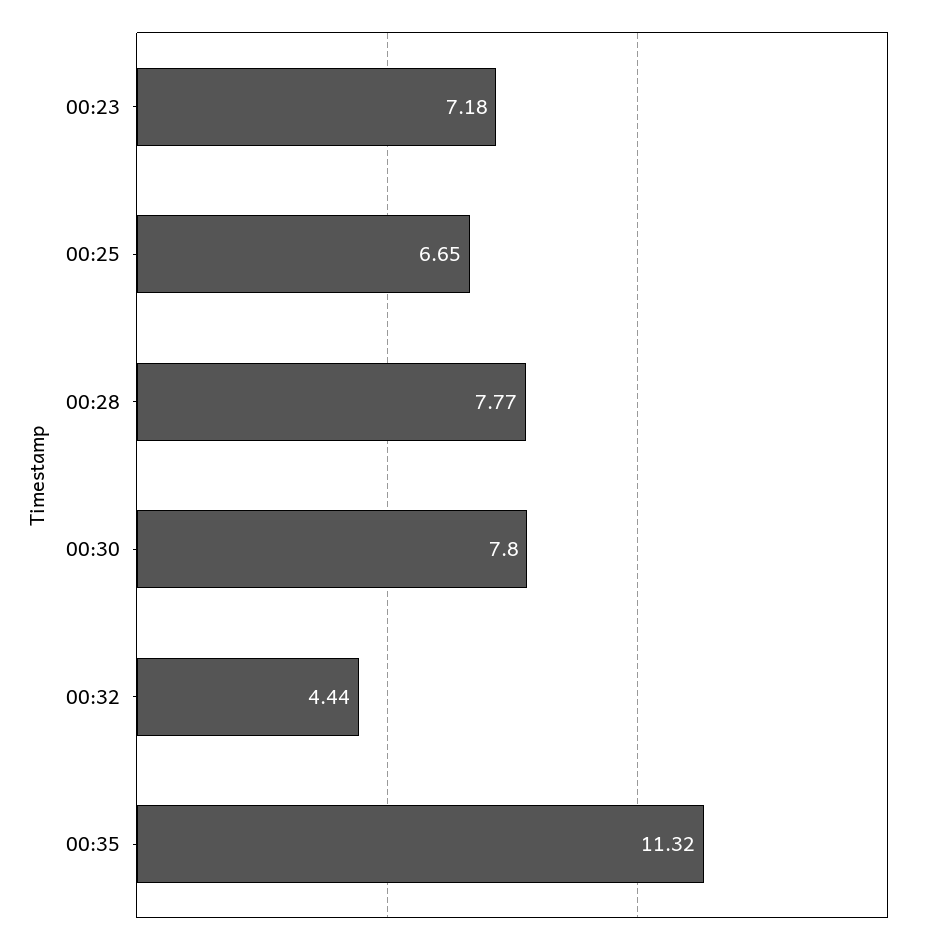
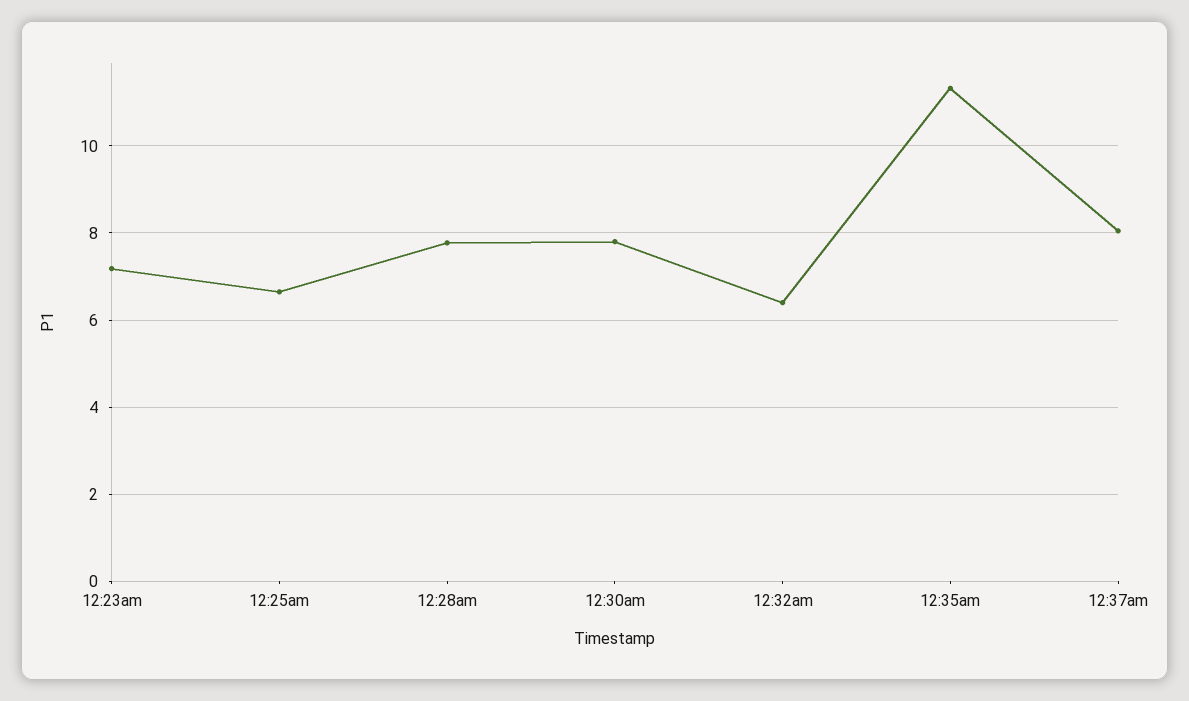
00:32: 4.44 -> 6.4
12:37am: none -> 8

